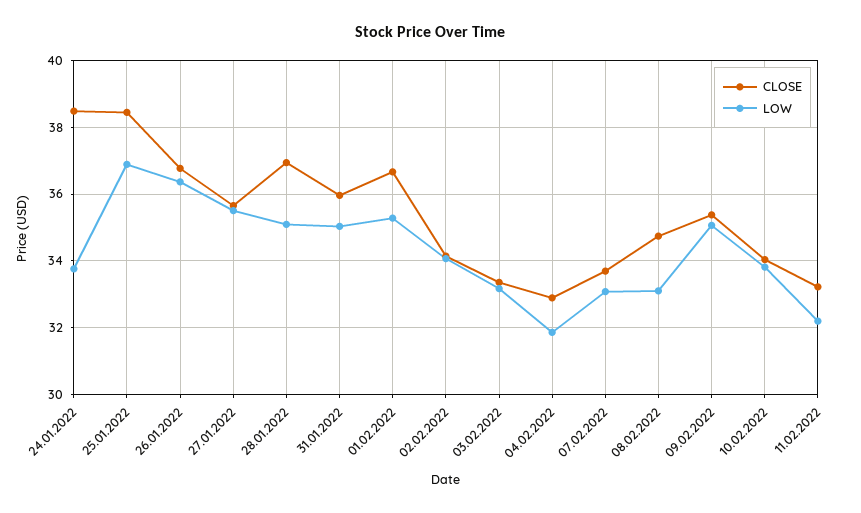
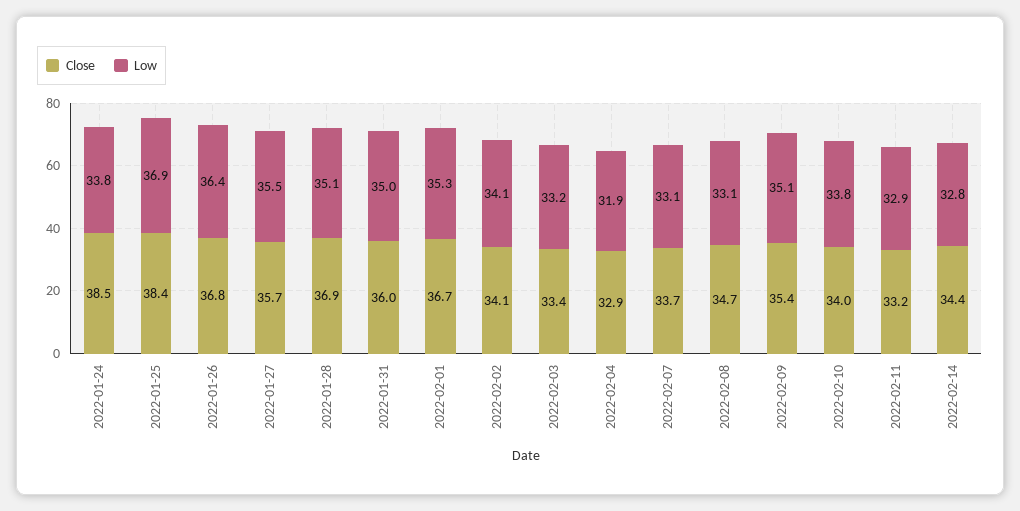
LOW, 11.02.2022: 32.2 -> 32.9
CLOSE, 2022-02-14: none -> 34.4
LOW, 2022-02-14: none -> 32.8

